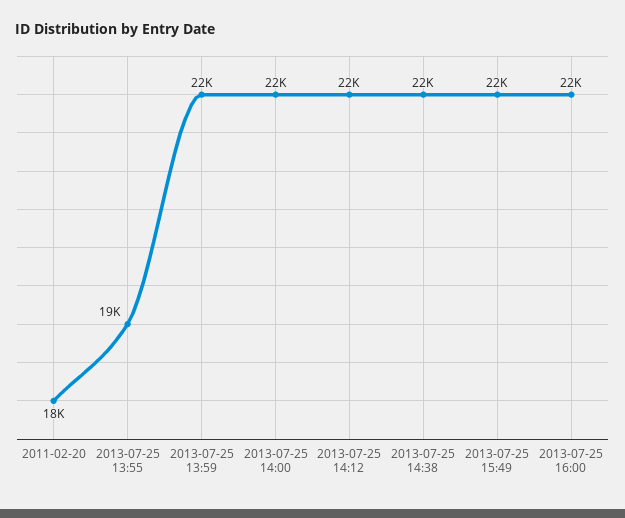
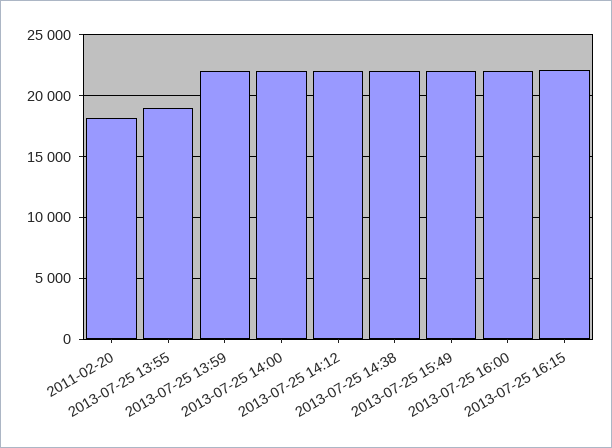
2013-07-25 16:15: none -> 22000

